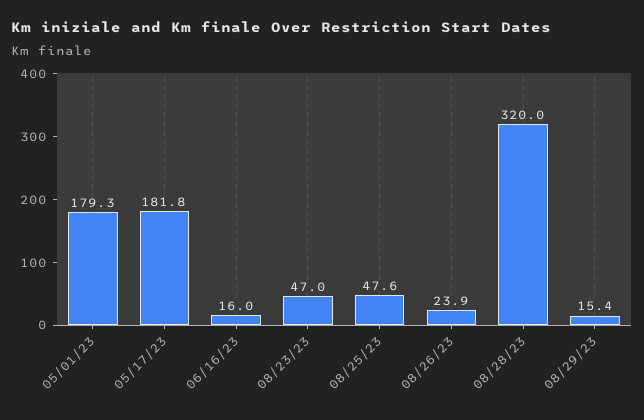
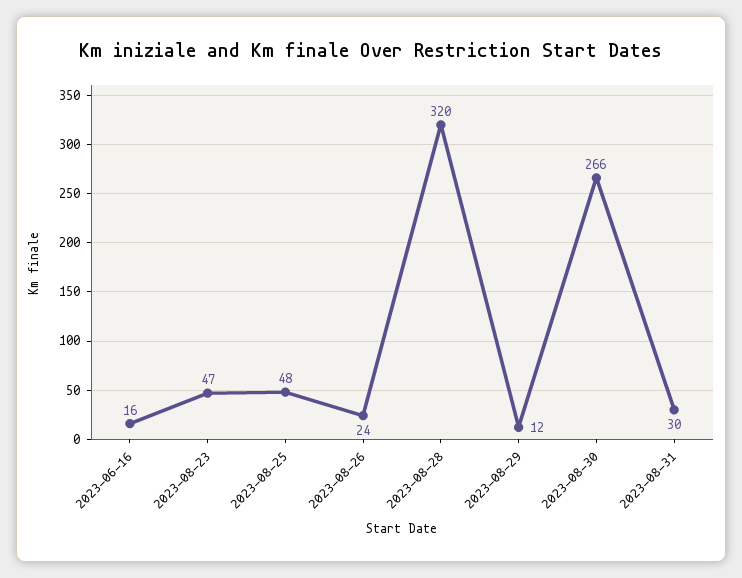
05/01/23: 179.3 -> none
05/17/23: 181.8 -> none
08/29/23: 15.4 -> 12
2023-08-30: none -> 266
2023-08-31: none -> 30

